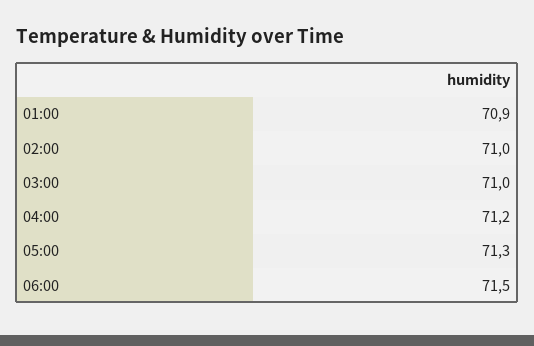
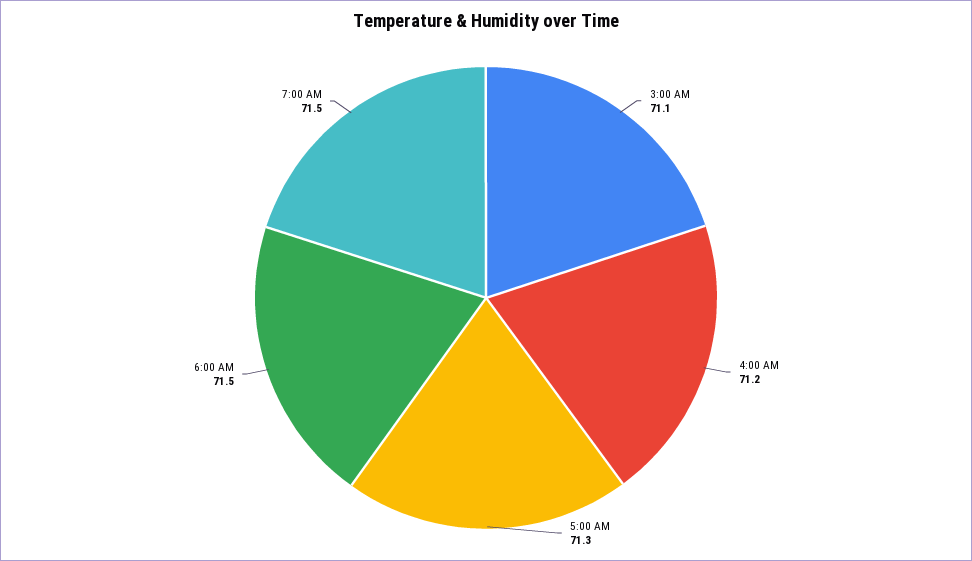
01:00: 70.9 -> none
02:00: 71 -> none
03:00: 71 -> 71.1
7:00 AM: none -> 71.5

